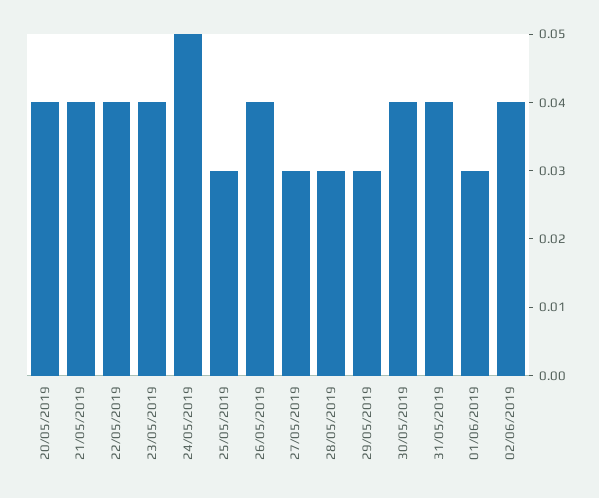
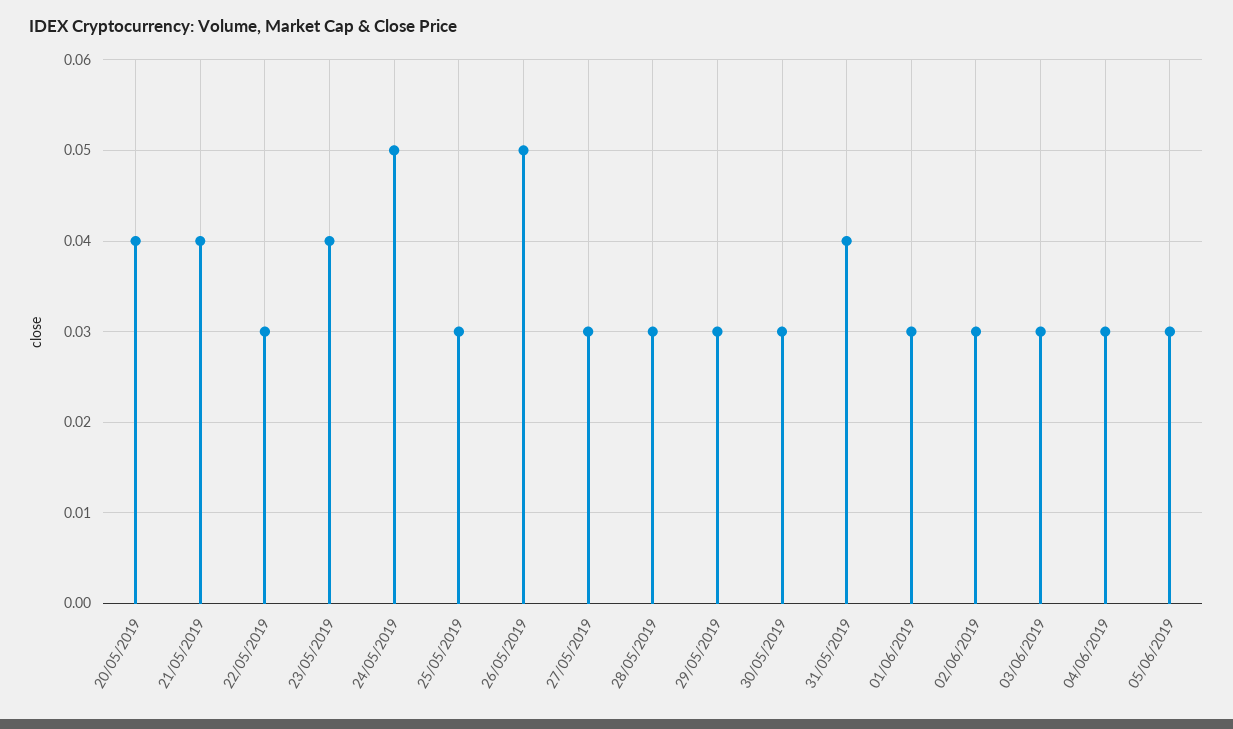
22/05/2019: 0.04 -> 0.03
26/05/2019: 0.04 -> 0.05
30/05/2019: 0.04 -> 0.03
02/06/2019: 0.04 -> 0.03
03/06/2019: none -> 0.03
04/06/2019: none -> 0.03
05/06/2019: none -> 0.03

